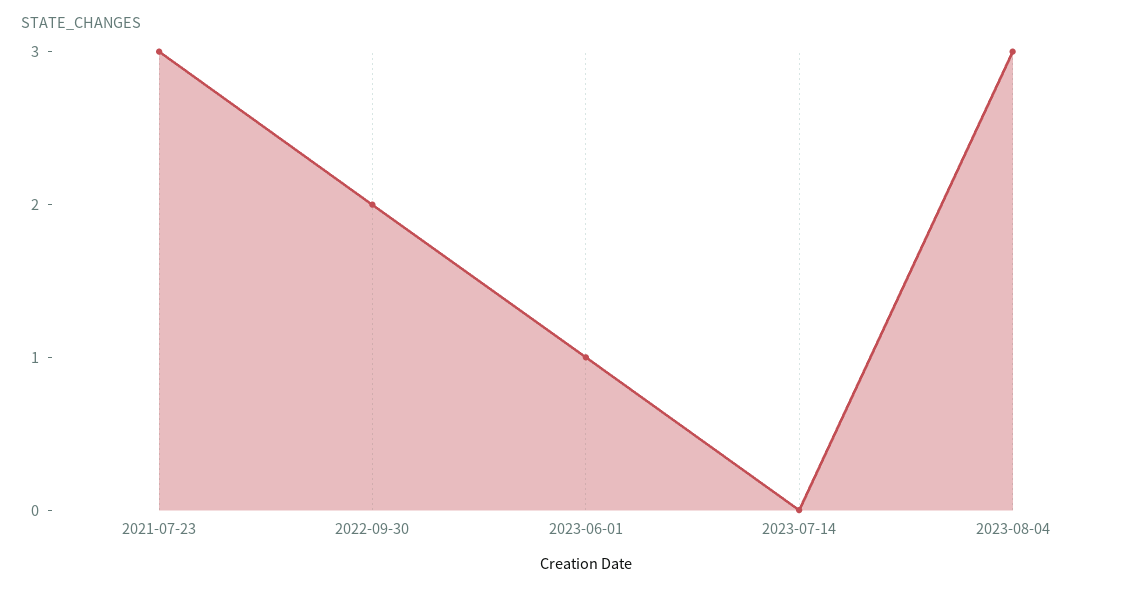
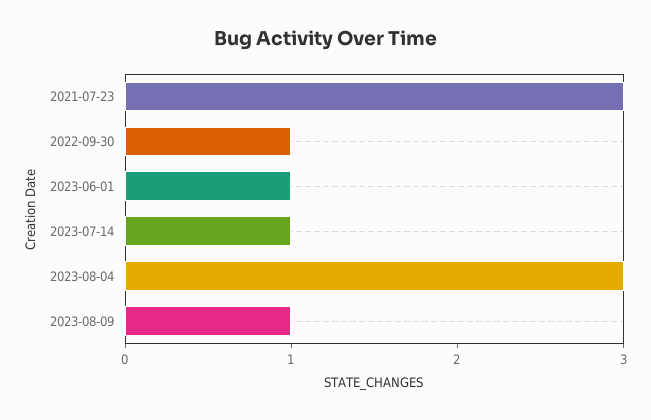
2022-09-30: 2 -> 1
2023-07-14: 0 -> 1
2023-08-09: none -> 1

